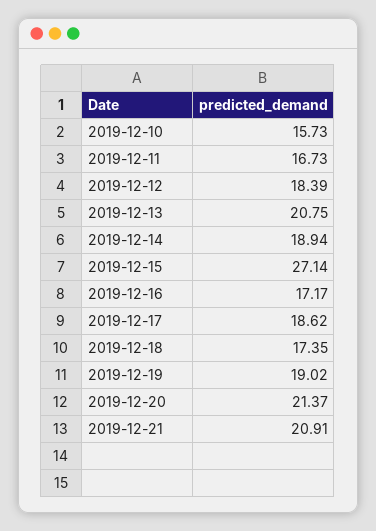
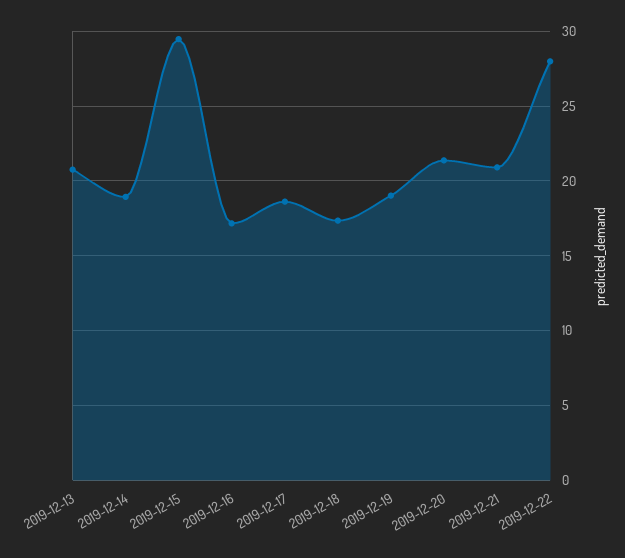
2019-12-10: 15.73 -> none
2019-12-11: 16.73 -> none
2019-12-12: 18.39 -> none
2019-12-15: 27.14 -> 29.5
2019-12-22: none -> 28

